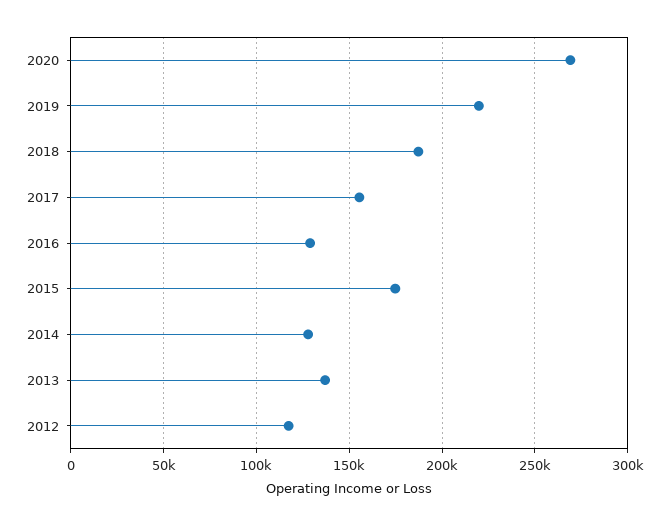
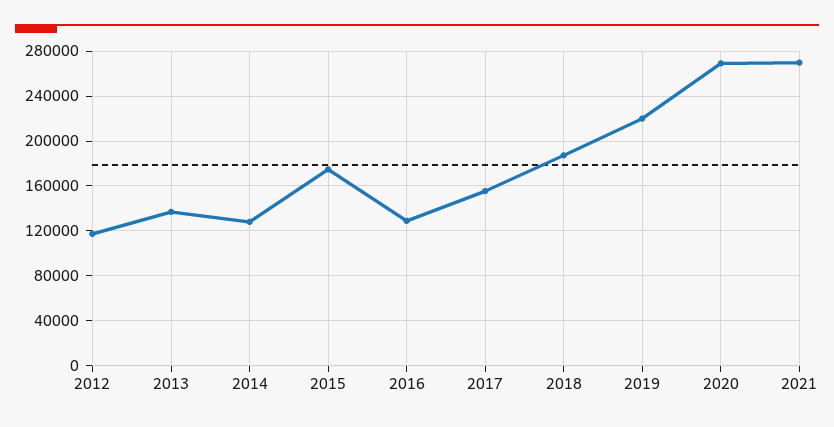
2021: none -> 270000

